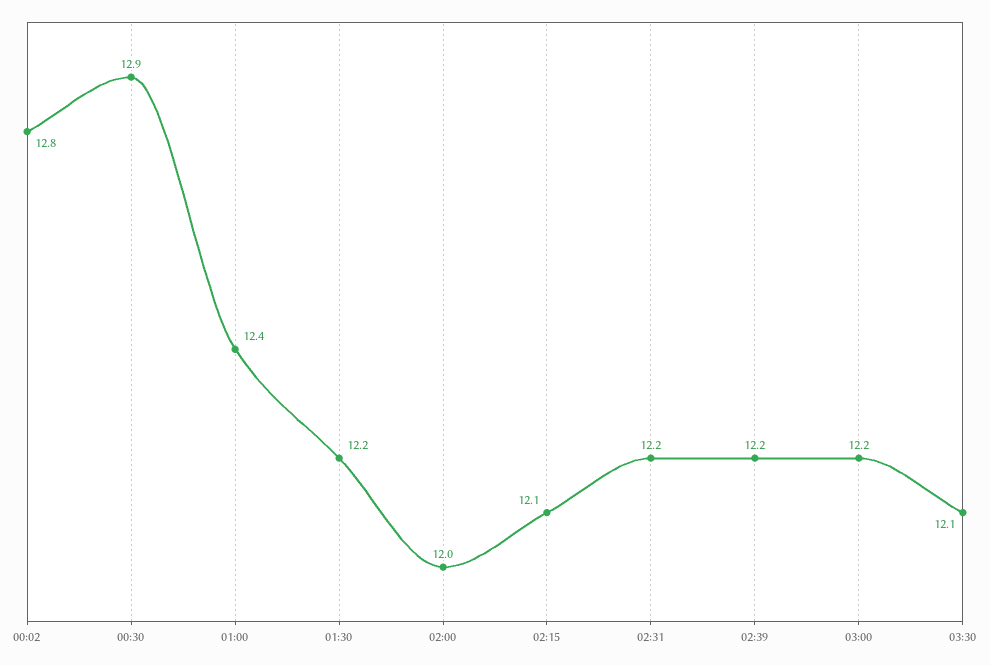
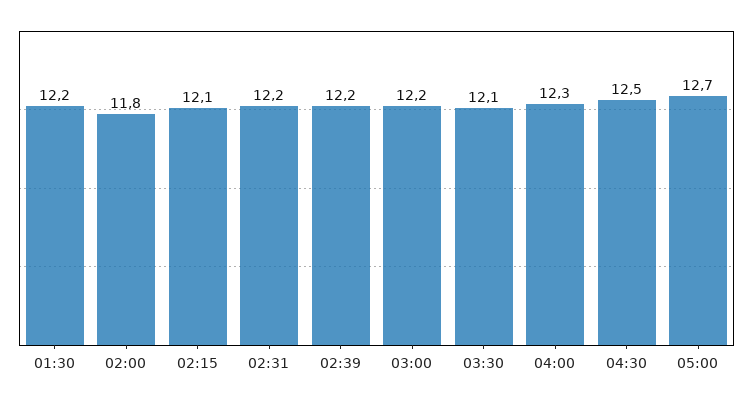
00:02: 12.8 -> none
00:30: 12.9 -> none
01:00: 12.4 -> none
02:00: 12 -> 11.8
04:00: none -> 12.3
04:30: none -> 12.5
05:00: none -> 12.7

